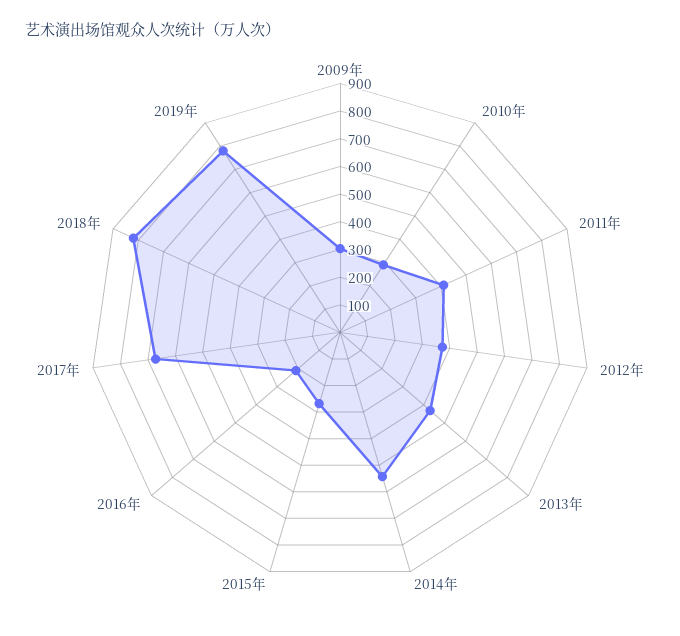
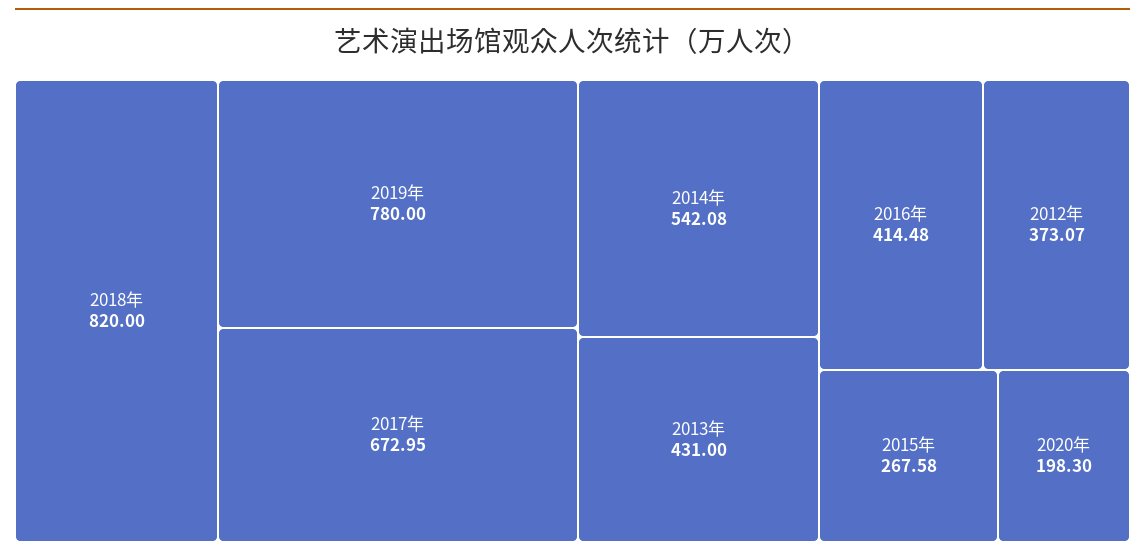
2009年: 300 -> none
2010年: 300 -> none
2011年: 400 -> none
2016年: 200 -> 414.48
2020年: none -> 198.3

